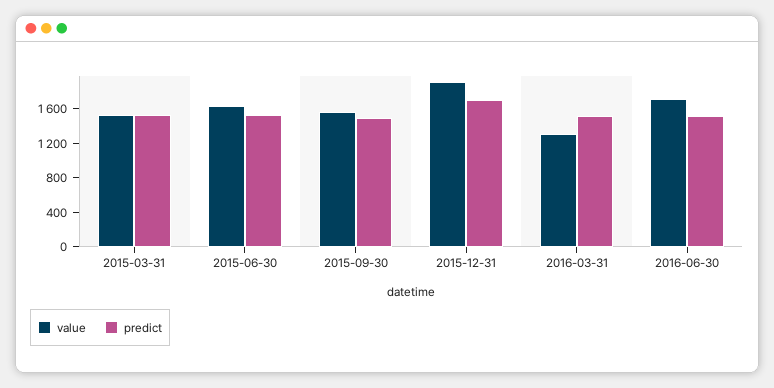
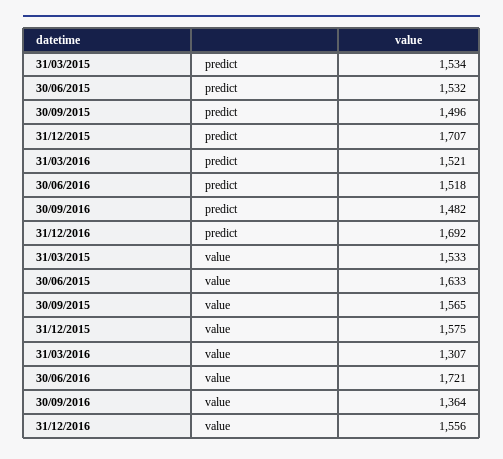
value, 2015-12-31: 1900 -> 1575
predict, 30/09/2016: none -> 1482
predict, 31/12/2016: none -> 1692
value, 30/09/2016: none -> 1364
value, 31/12/2016: none -> 1556

